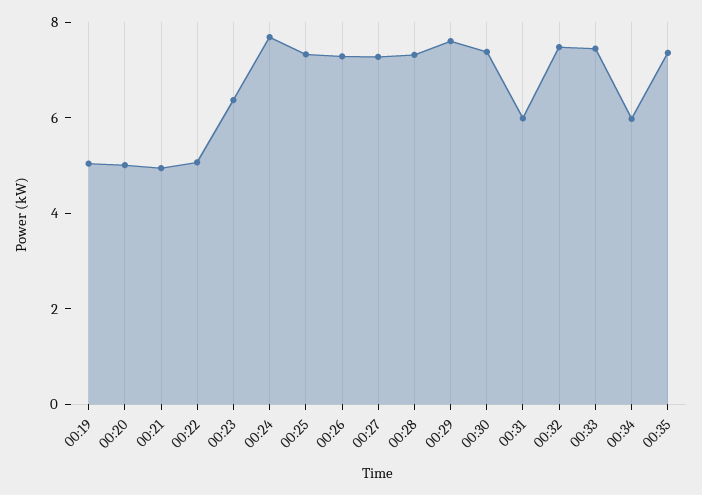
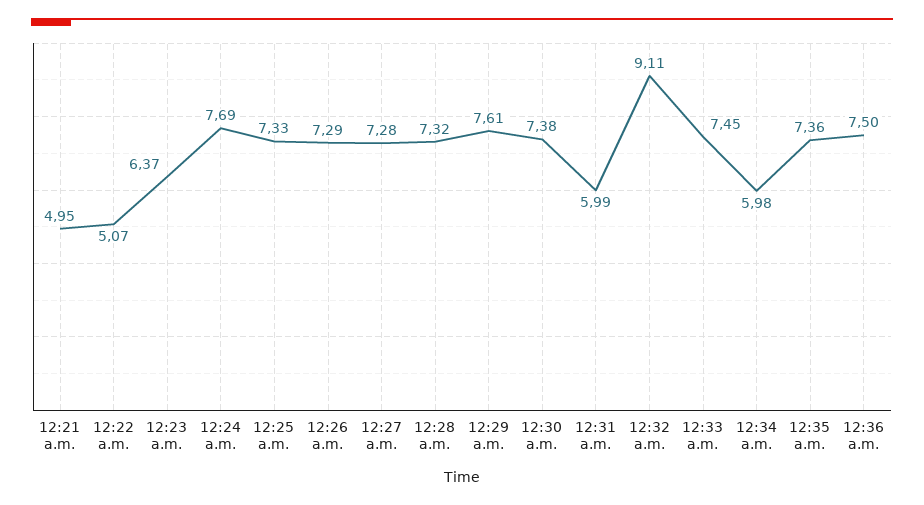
00:19: 5 -> none
00:20: 5 -> none
00:32: 7.5 -> 9.11
12:36 a.m.: none -> 7.5

